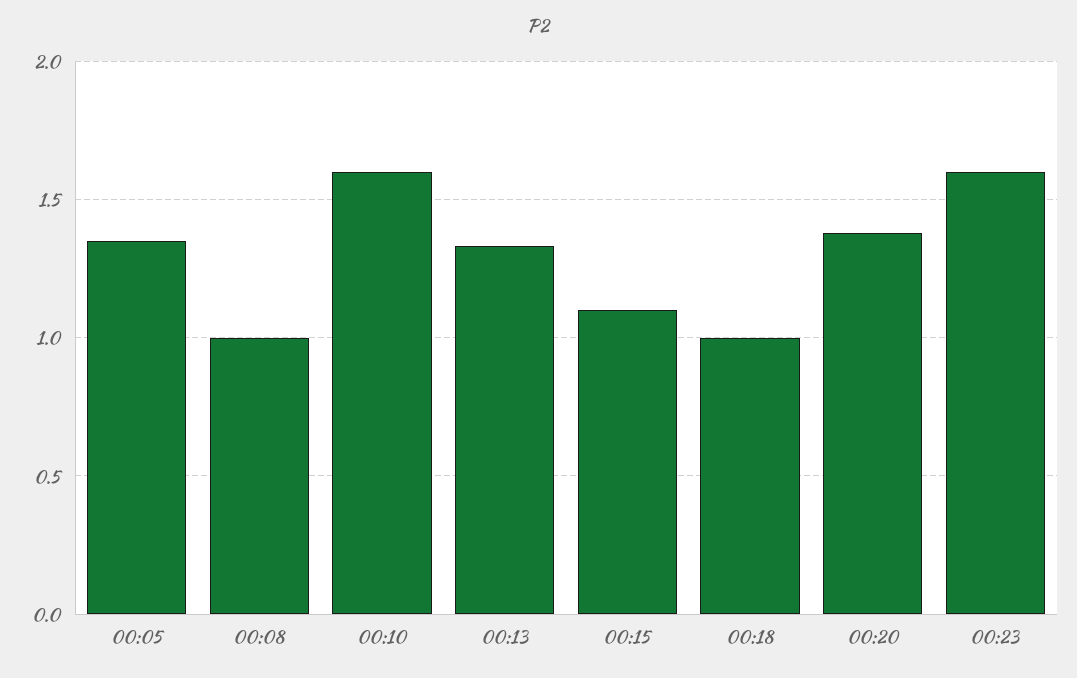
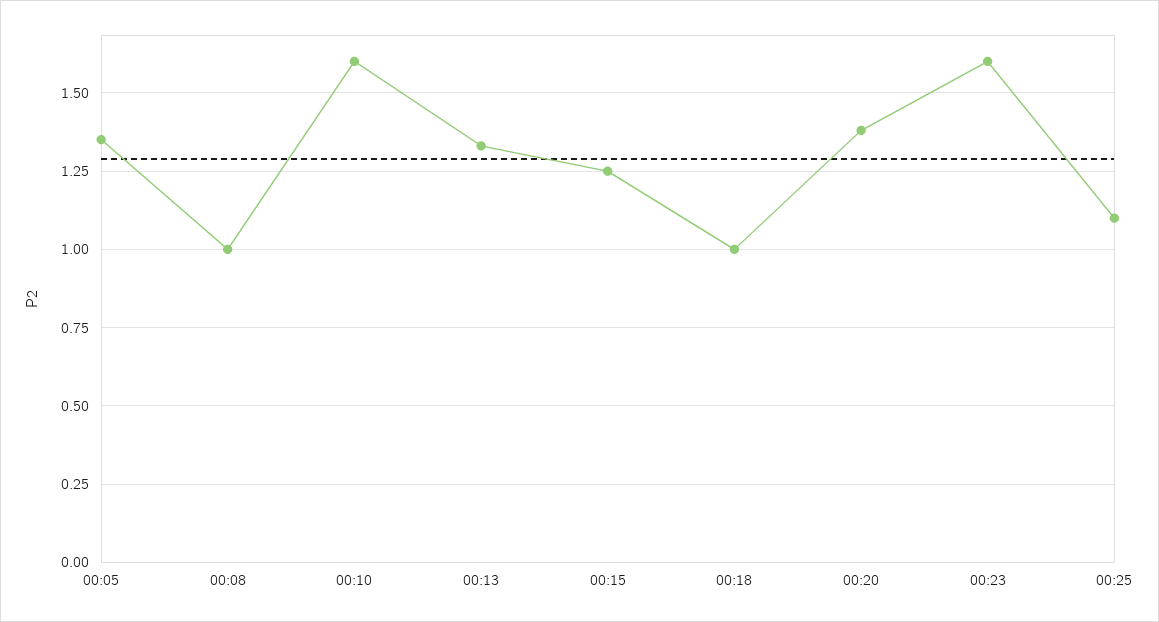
00:15: 1.1 -> 1.25
00:25: none -> 1.1

